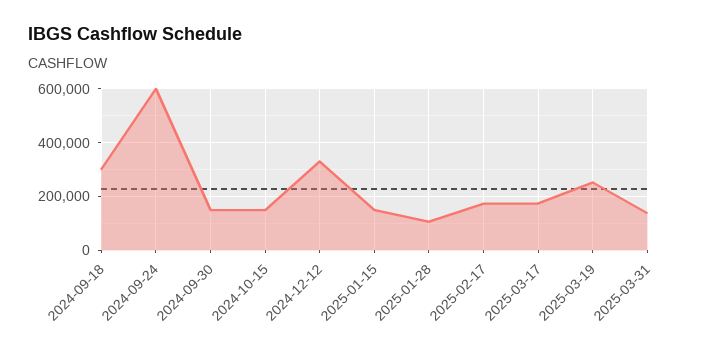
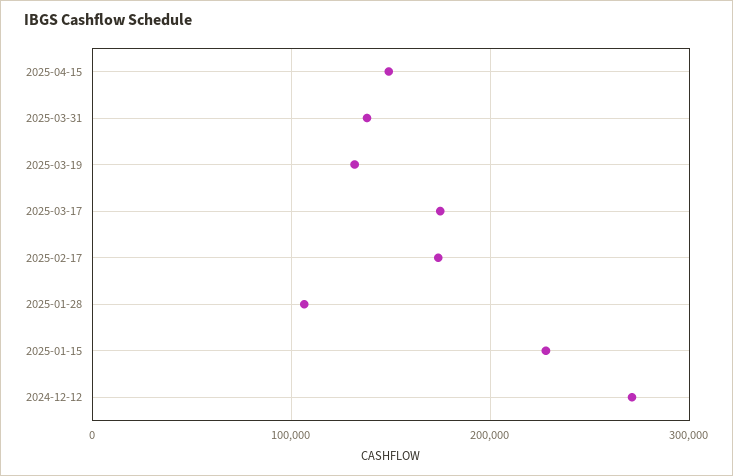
2024-09-18: 300000 -> none
2024-09-24: 600000 -> none
2024-09-30: 150000 -> none
2024-10-15: 150000 -> none
2024-12-12: 325000 -> 270000
2025-01-15: 150000 -> 230000
2025-03-19: 250000 -> 130000
2025-04-15: none -> 150000

